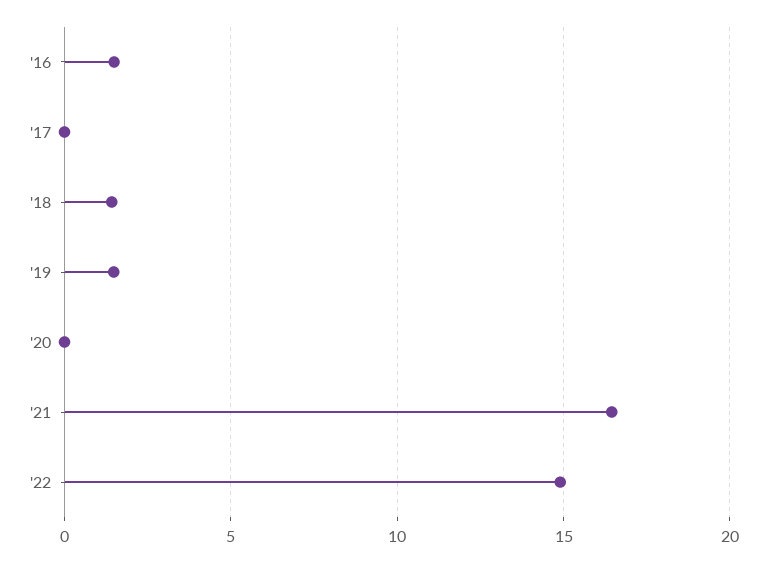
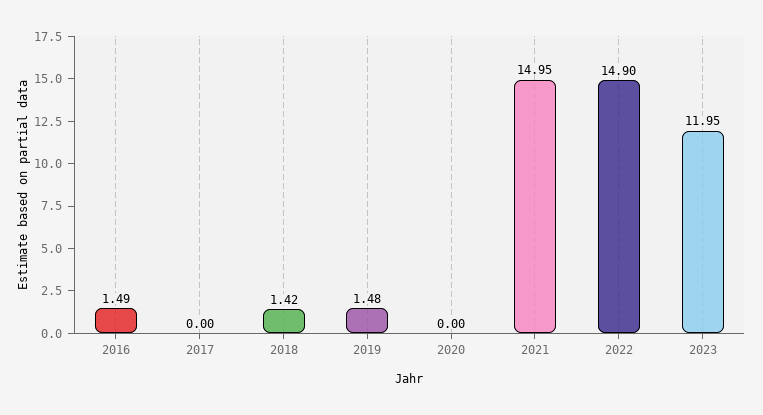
'21: 16.5 -> 14.95
2023: none -> 11.95

